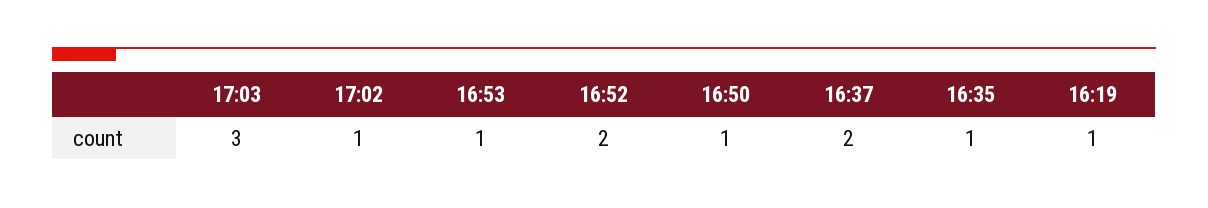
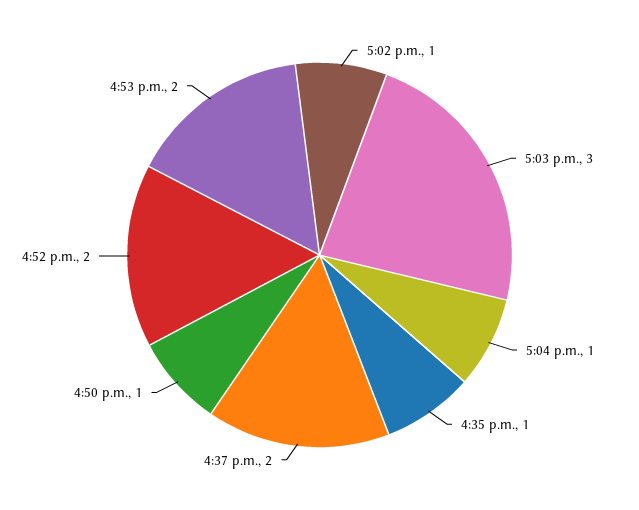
16:53: 1 -> 2
16:19: 1 -> none
5:04 p.m.: none -> 1

